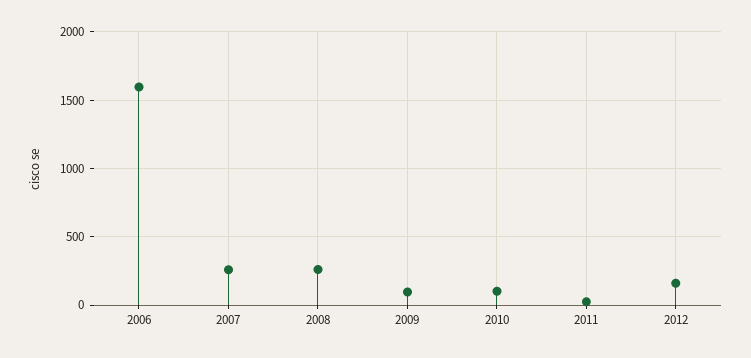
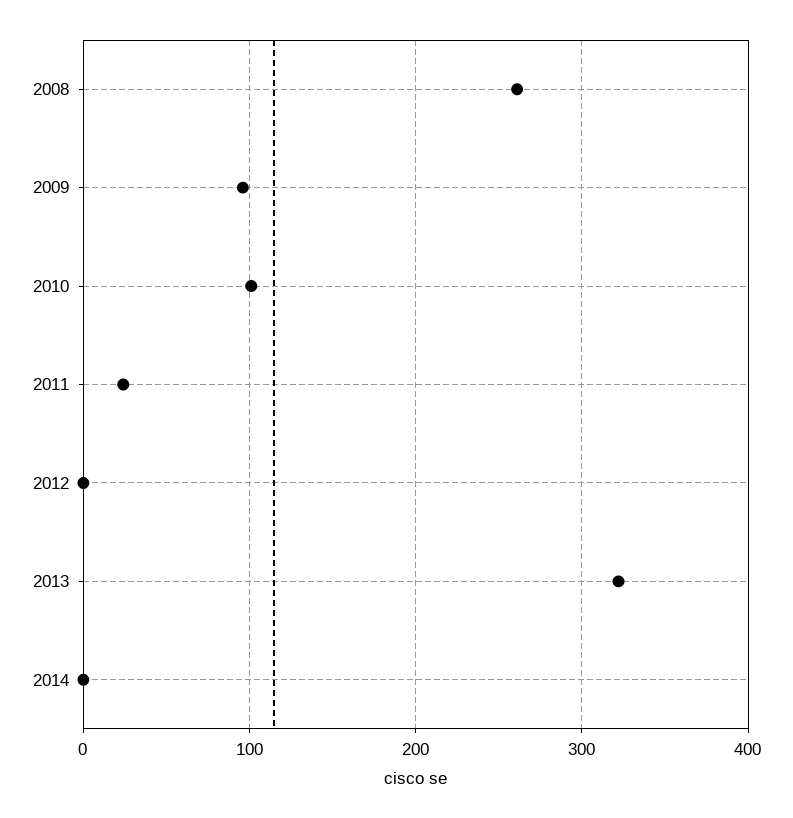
2006: 1600 -> none
2007: 250 -> none
2012: 150 -> 0
2013: none -> 320
2014: none -> 0

